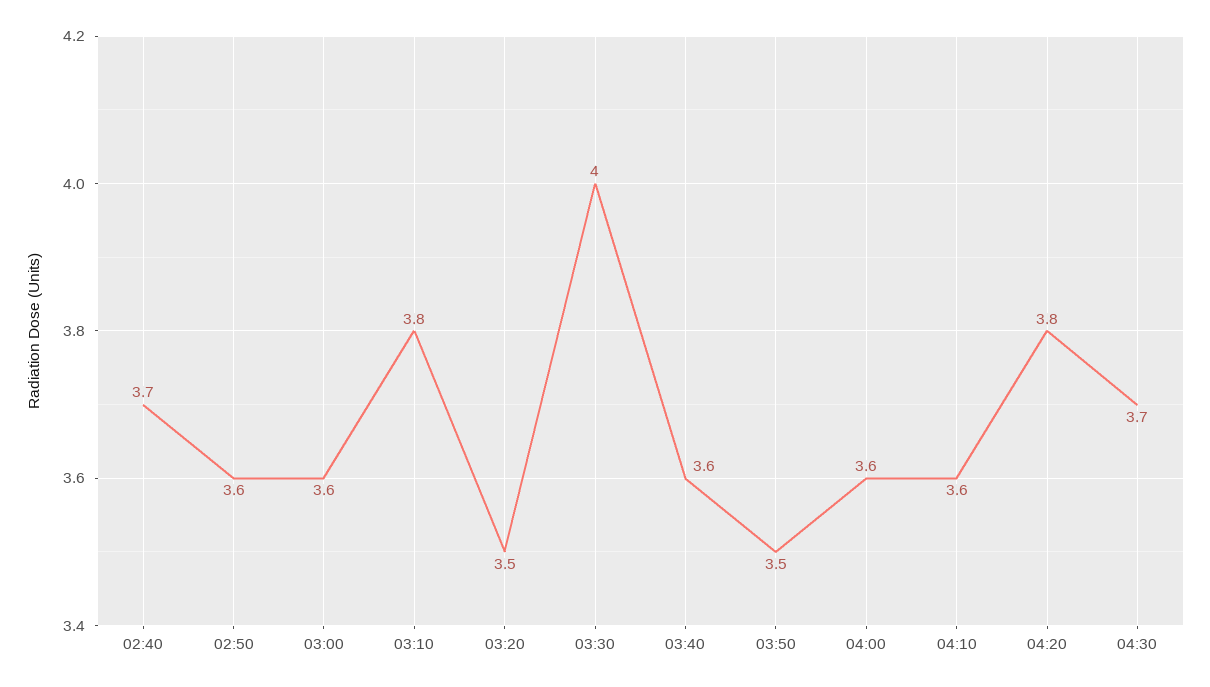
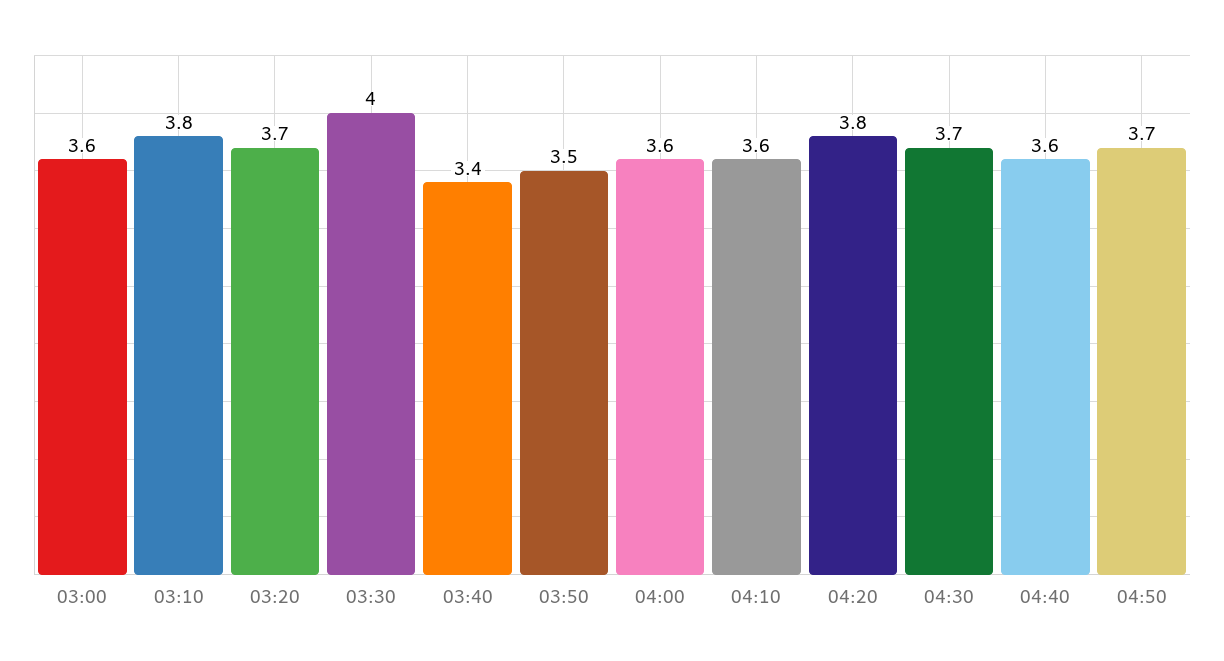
02:40: 3.7 -> none
02:50: 3.6 -> none
03:20: 3.5 -> 3.7
03:40: 3.6 -> 3.4
04:40: none -> 3.6
04:50: none -> 3.7

